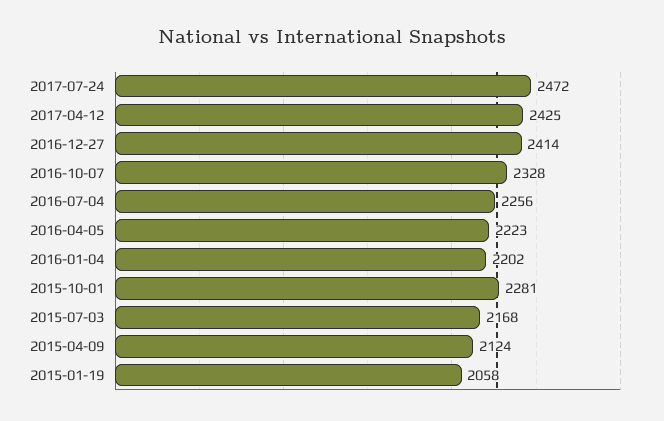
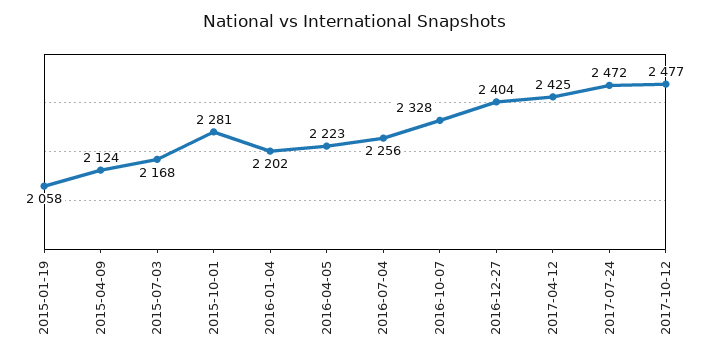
2016-12-27: 2414 -> 2404
2017-10-12: none -> 2477

